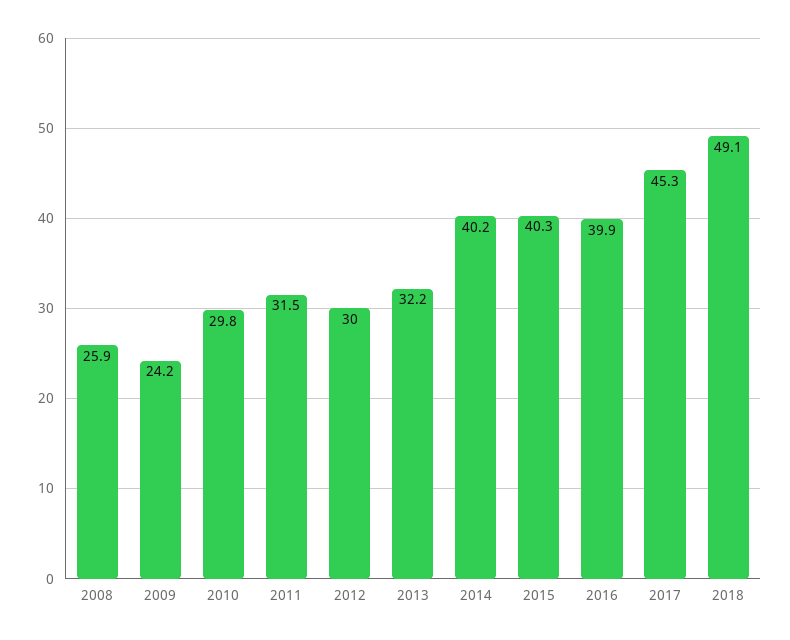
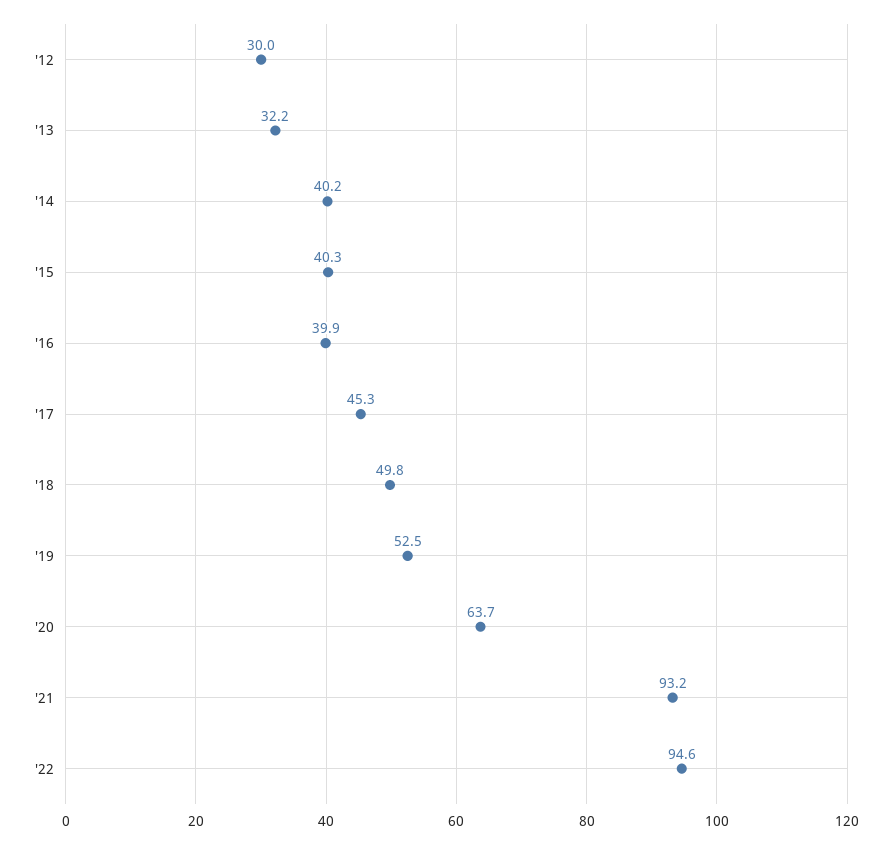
2008: 25.9 -> none
2009: 24.2 -> none
2010: 29.8 -> none
2011: 31.5 -> none
2018: 49.1 -> 49.8
'19: none -> 52.5
'20: none -> 63.7
'21: none -> 93.2
'22: none -> 94.6

